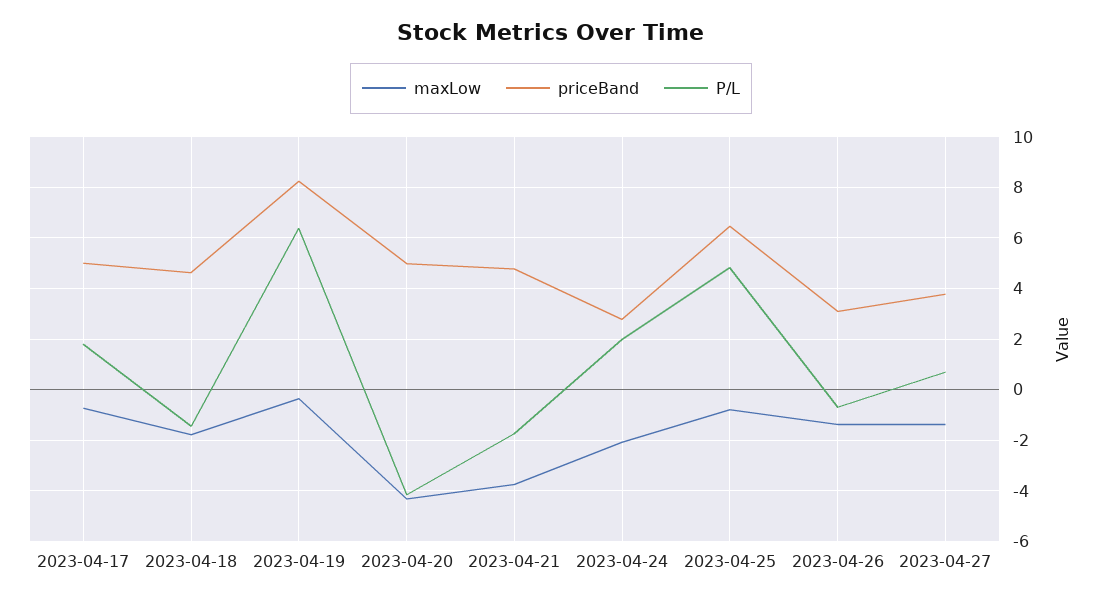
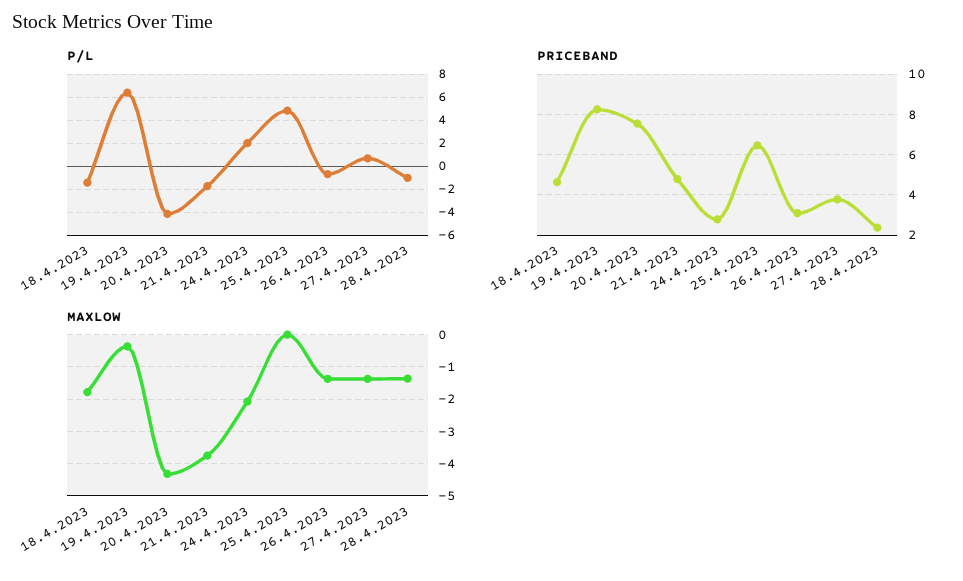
maxLow, 2023-04-17: -0.75 -> none
priceBand, 2023-04-17: 5 -> none
P/L, 2023-04-17: 1.75 -> none
priceBand, 2023-04-20: 5 -> 7.5
maxLow, 2023-04-25: -0.75 -> 0
P/L, 28.4.2023: none -> -1
priceBand, 28.4.2023: none -> 2.5
maxLow, 28.4.2023: none -> -1.4

